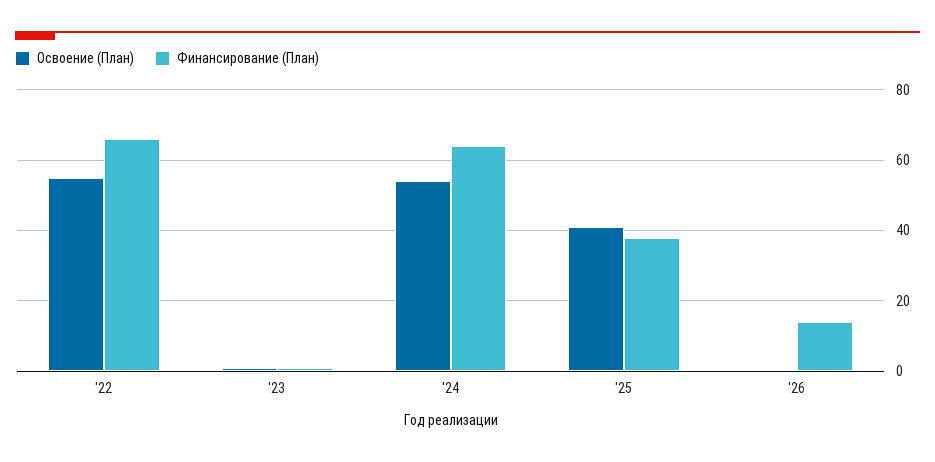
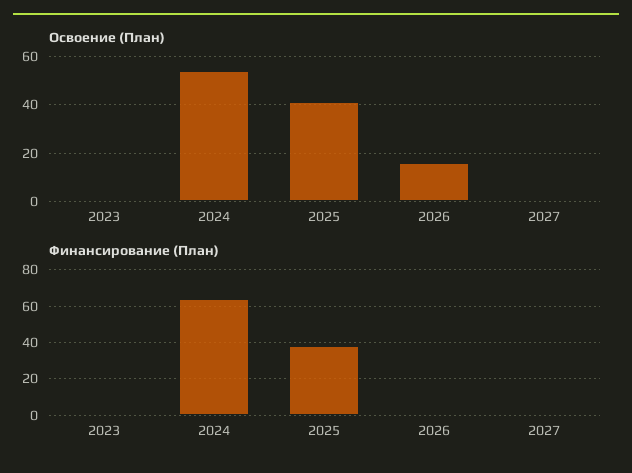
Освоение (План), '22: 55 -> none
Финансирование (План), '22: 65 -> none
Освоение (План), '26: 0 -> 15
Финансирование (План), '26: 15 -> 0
Освоение (План), 2027: none -> 0
Финансирование (План), 2027: none -> 0

